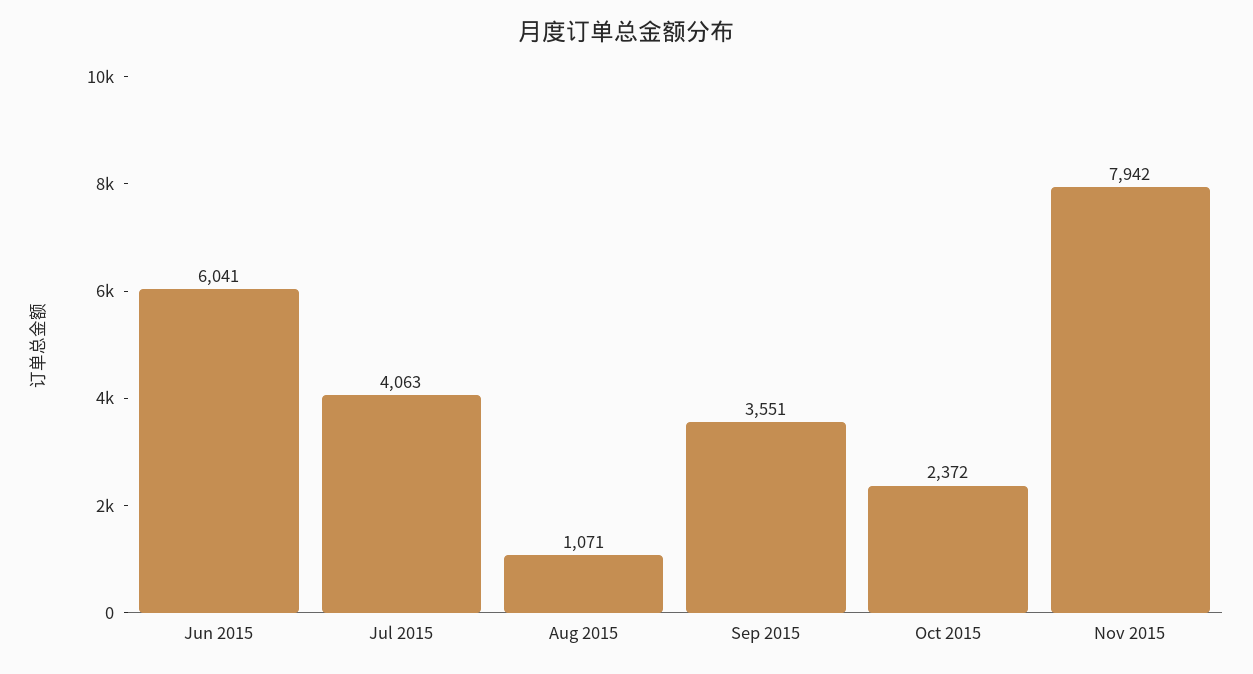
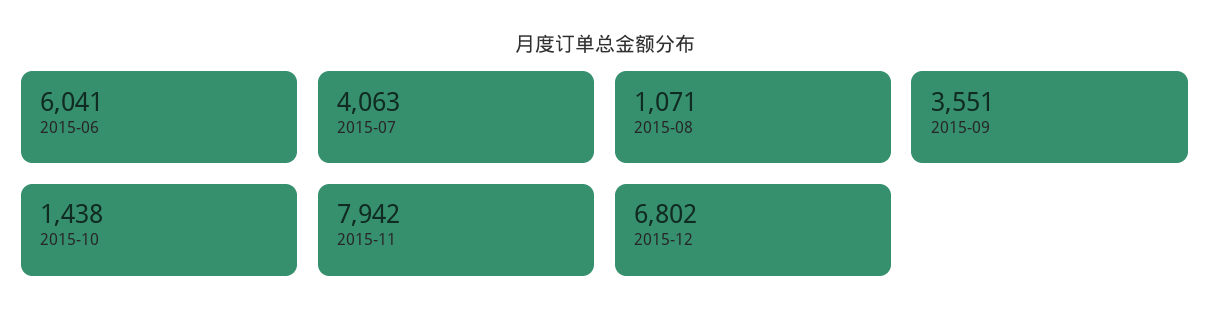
Oct 2015: 2372 -> 1438
2015-12: none -> 6802

